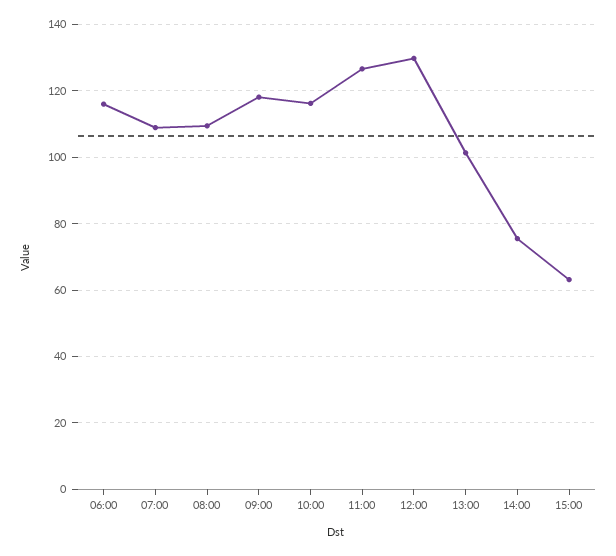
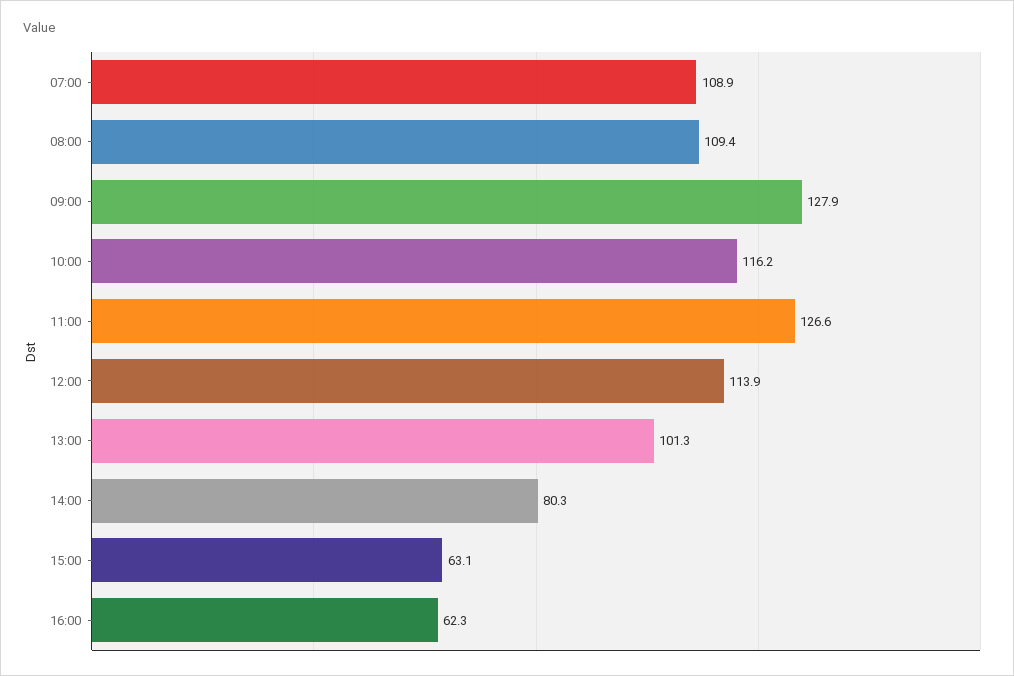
06:00: 116 -> none
09:00: 118 -> 127.9
12:00: 130 -> 113.9
14:00: 76 -> 80.3
16:00: none -> 62.3

